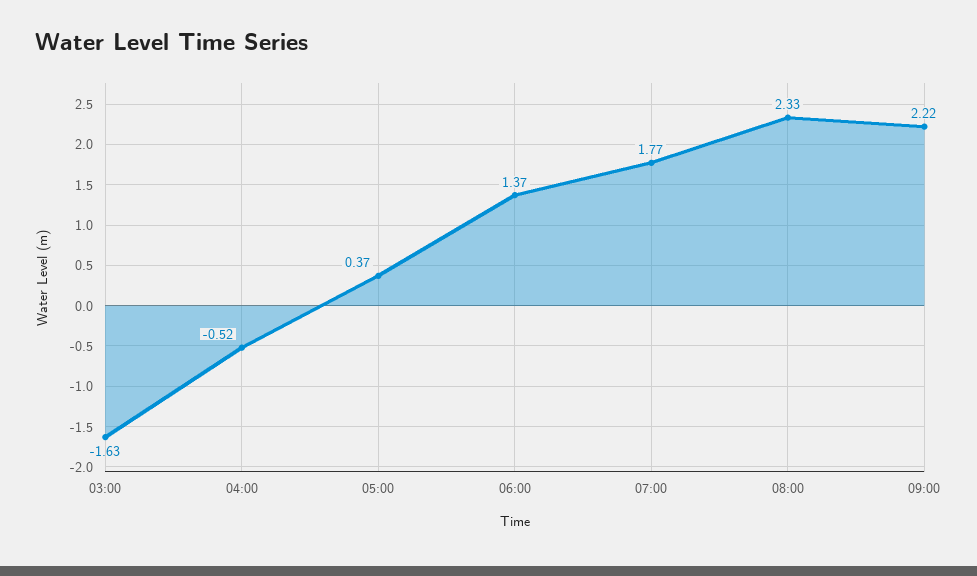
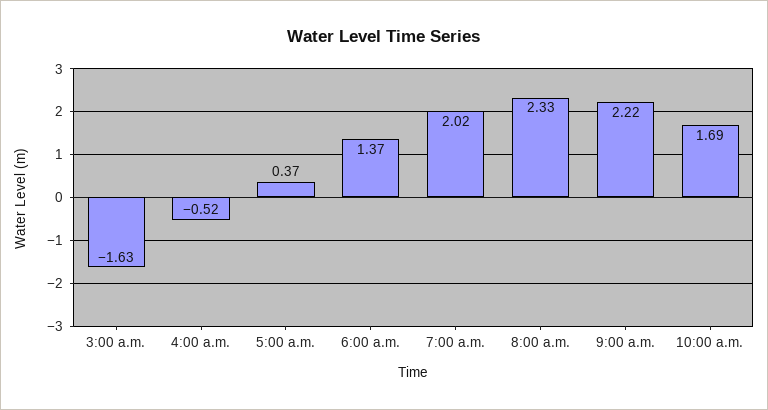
07:00: 1.77 -> 2.02
10:00 a.m.: none -> 1.69

